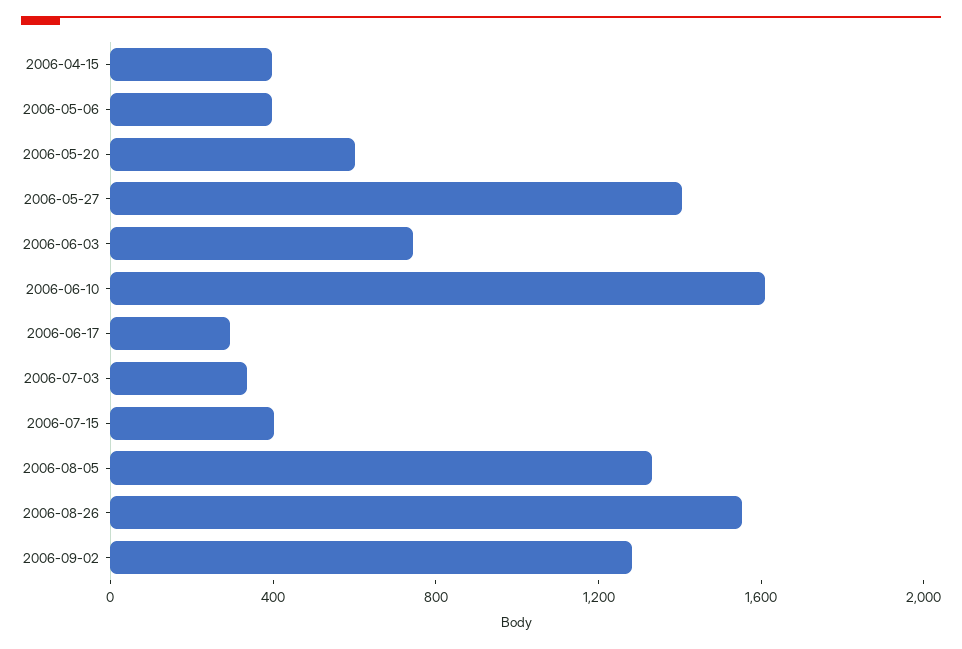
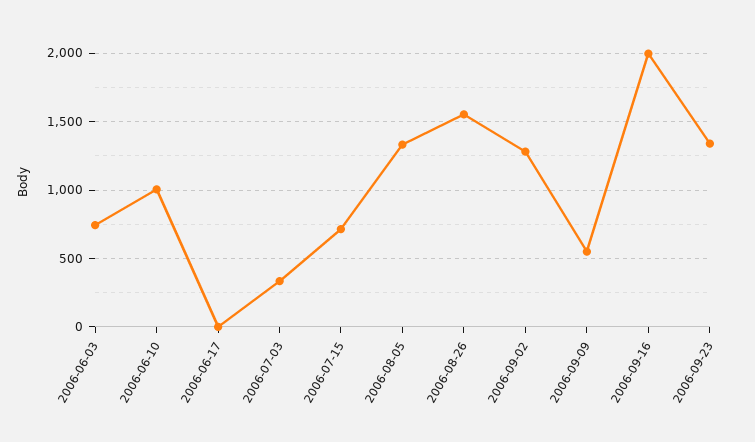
2006-04-15: 400 -> none
2006-05-06: 400 -> none
2006-05-20: 600 -> none
2006-05-27: 1400 -> none
2006-06-10: 1600 -> 1000
2006-06-17: 300 -> 0
2006-07-15: 400 -> 700
2006-09-09: none -> 550
2006-09-16: none -> 2000
2006-09-23: none -> 1350

